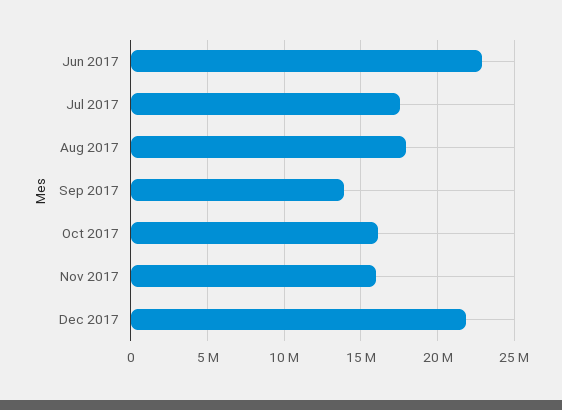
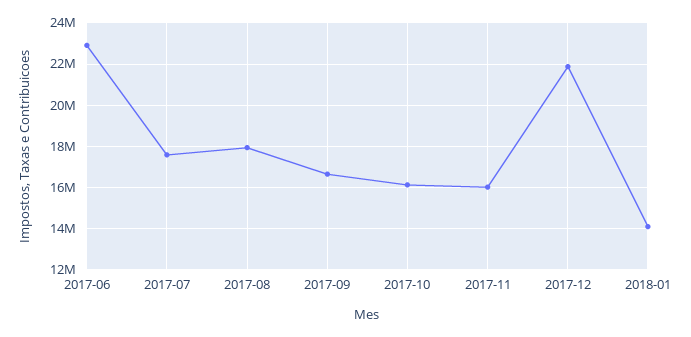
Sep 2017: 14000000 -> 16500000
2018-01: none -> 14000000

